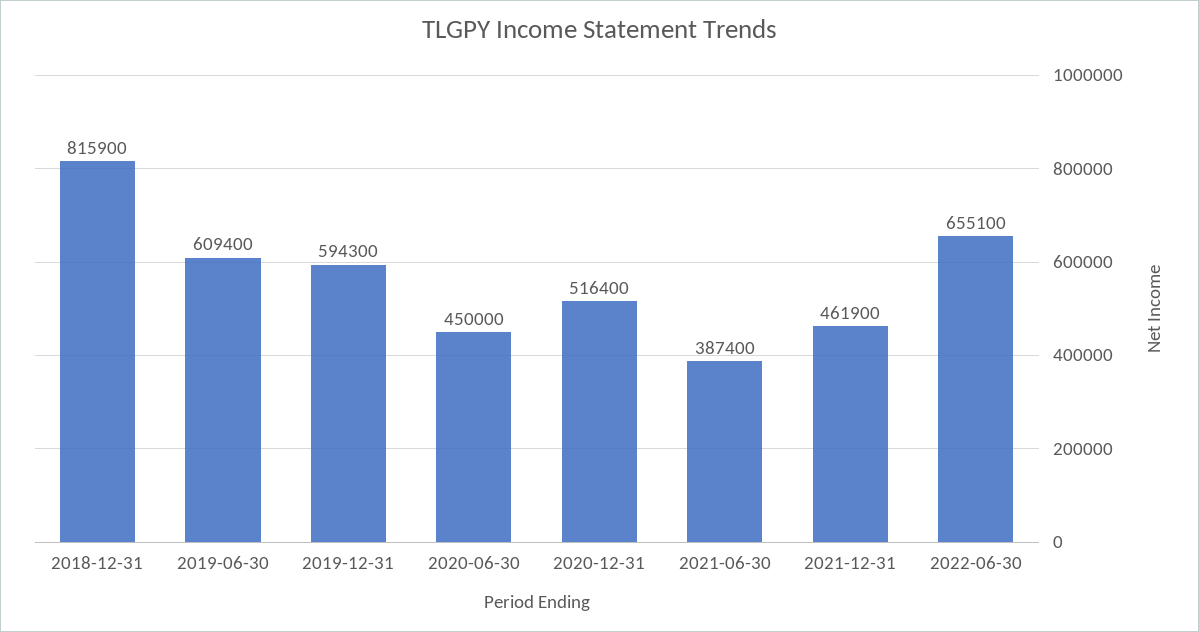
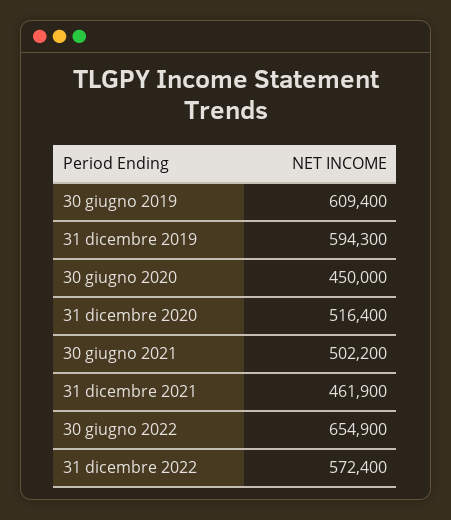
2018-12-31: 815900 -> none
2021-06-30: 387400 -> 502200
2022-06-30: 655100 -> 654900
31 dicembre 2022: none -> 572400

